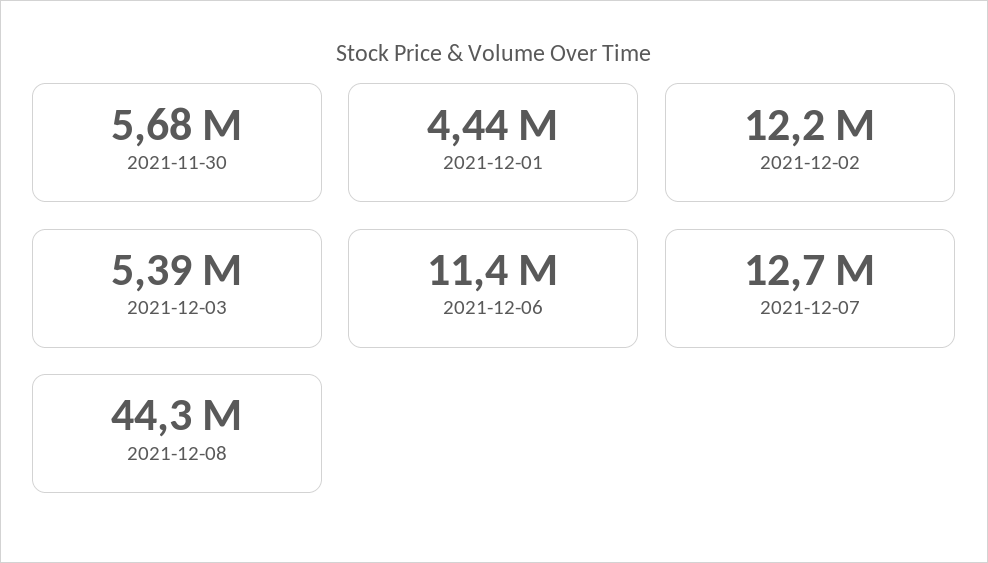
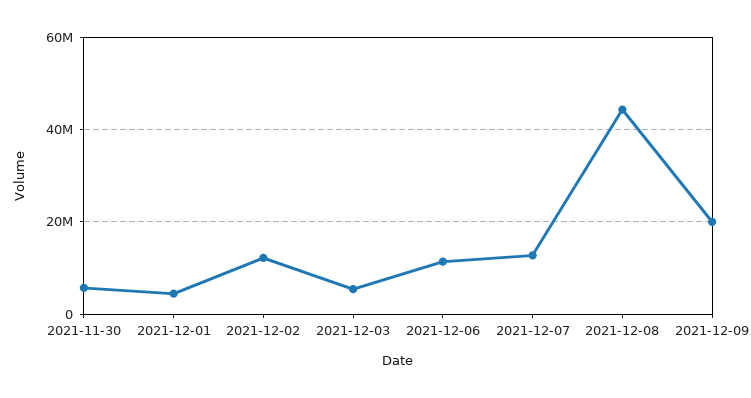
2021-12-09: none -> 20000000

